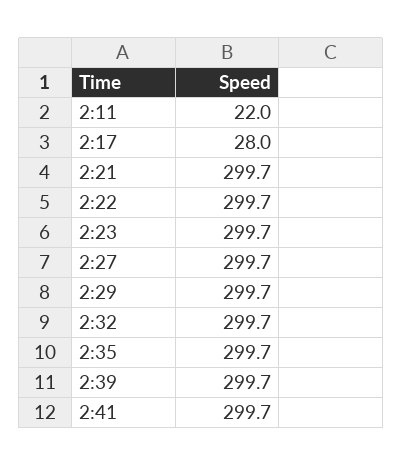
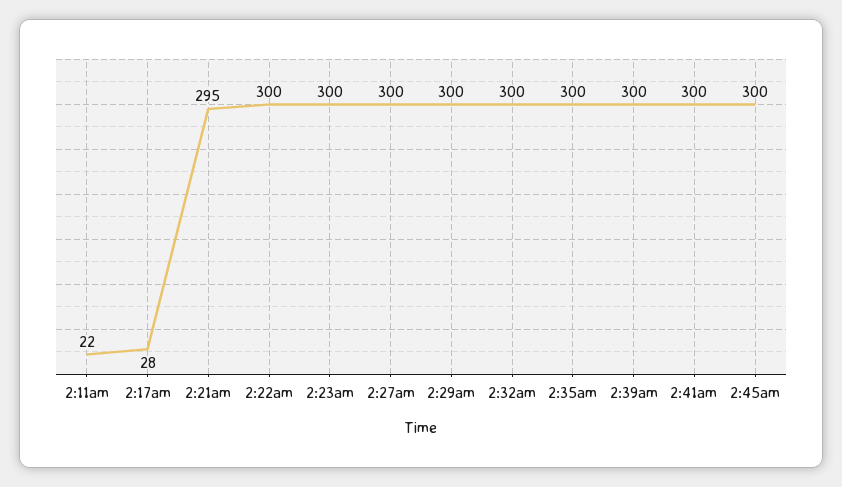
2:21: 299.7 -> 295
2:45am: none -> 300

